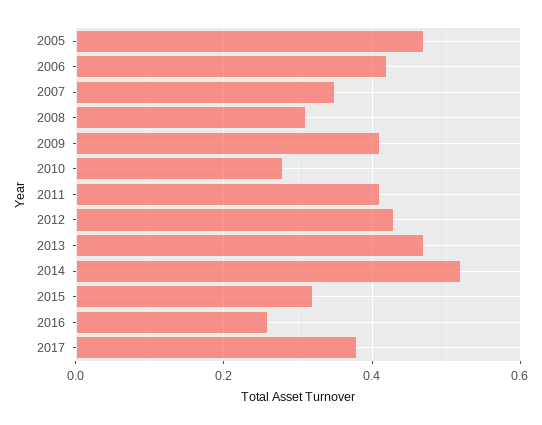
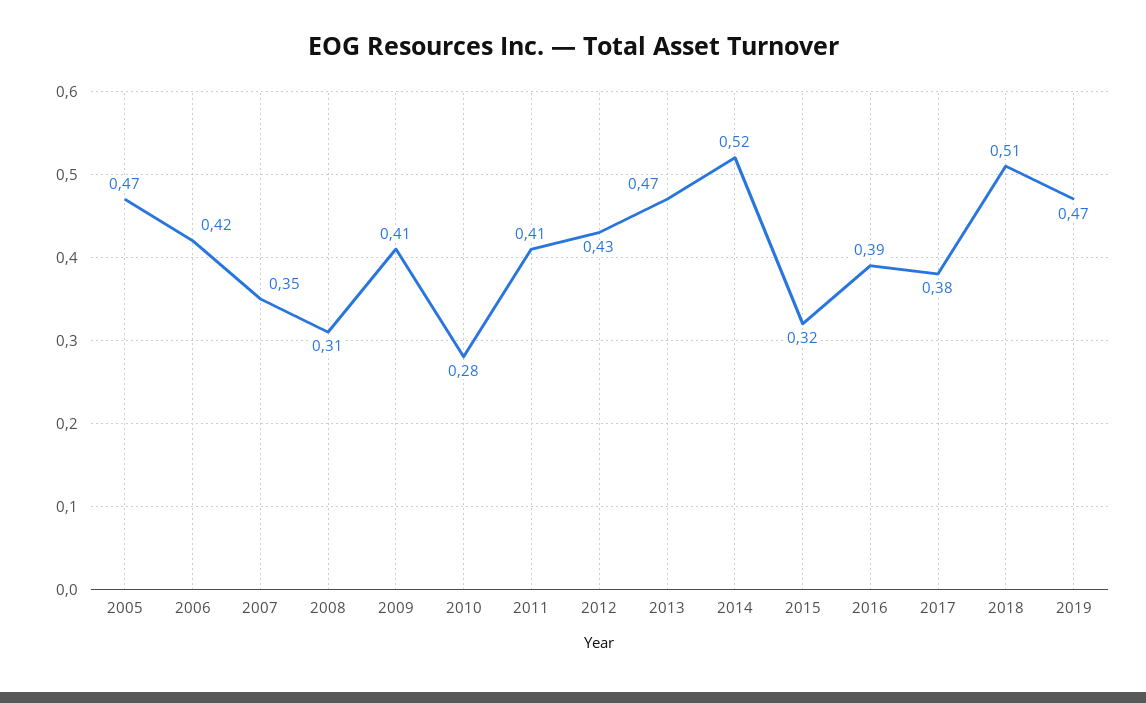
2016: 0.25 -> 0.39
2018: none -> 0.51
2019: none -> 0.47

